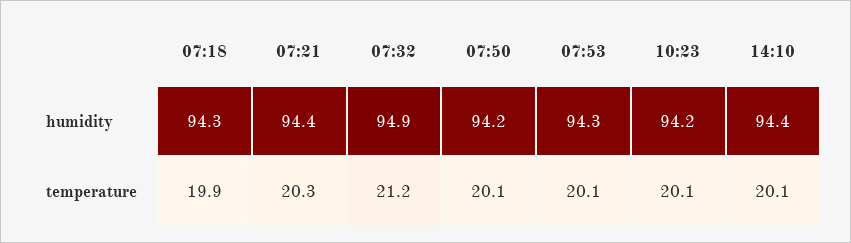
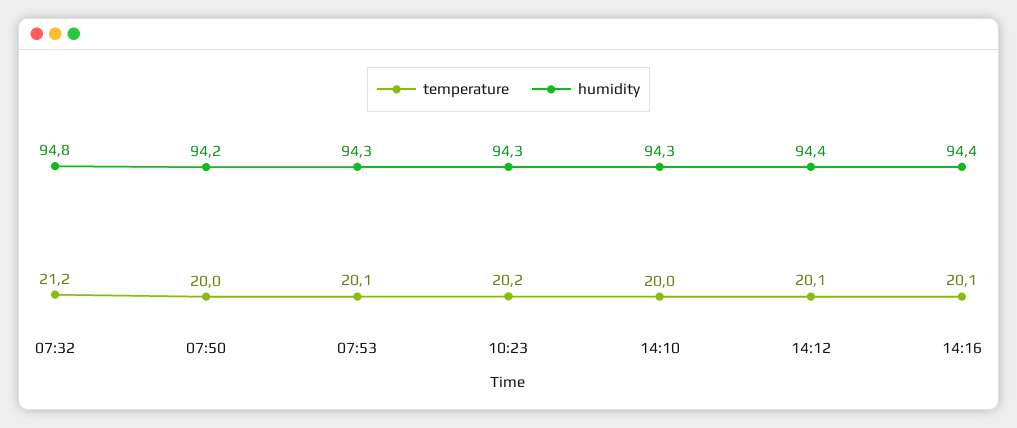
humidity, 07:18: 94.3 -> none
humidity, 07:21: 94.4 -> none
humidity, 07:32: 94.9 -> 94.8
humidity, 10:23: 94.2 -> 94.3
humidity, 14:10: 94.4 -> 94.3
temperature, 07:18: 19.9 -> none
temperature, 07:21: 20.3 -> none
temperature, 07:50: 20.1 -> 20
temperature, 10:23: 20.1 -> 20.2
temperature, 14:10: 20.1 -> 20
temperature, 14:12: none -> 20.1
humidity, 14:12: none -> 94.4
temperature, 14:16: none -> 20.1
humidity, 14:16: none -> 94.4

